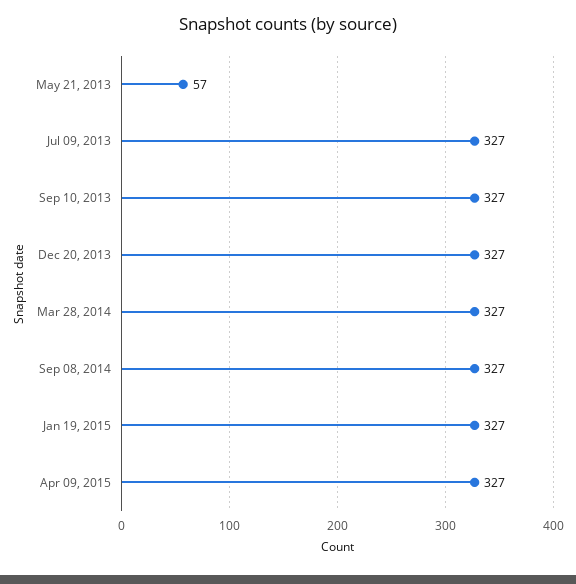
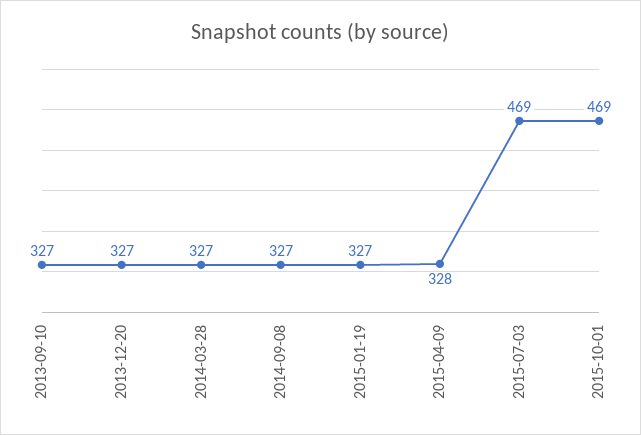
May 21, 2013: 57 -> none
Jul 09, 2013: 327 -> none
Apr 09, 2015: 327 -> 328
2015-07-03: none -> 469
2015-10-01: none -> 469

